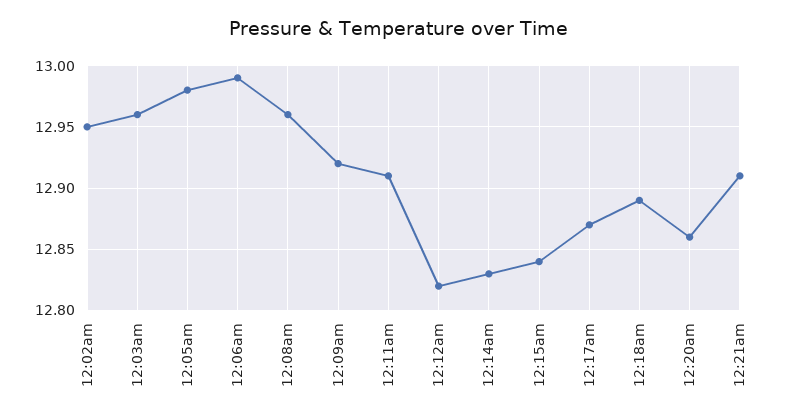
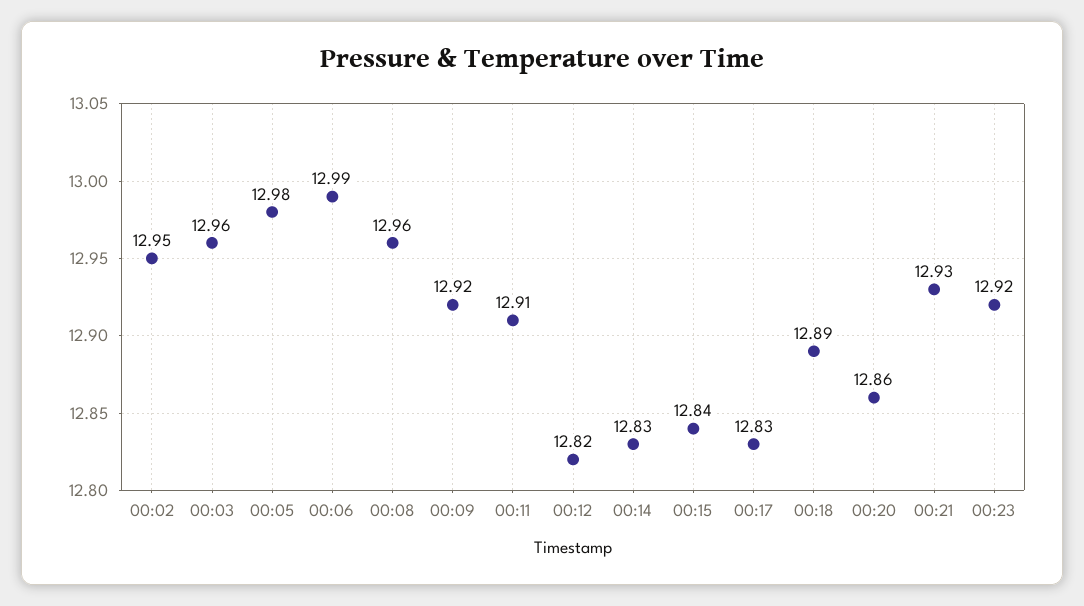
12:17am: 12.87 -> 12.83
12:21am: 12.91 -> 12.93
00:23: none -> 12.92

